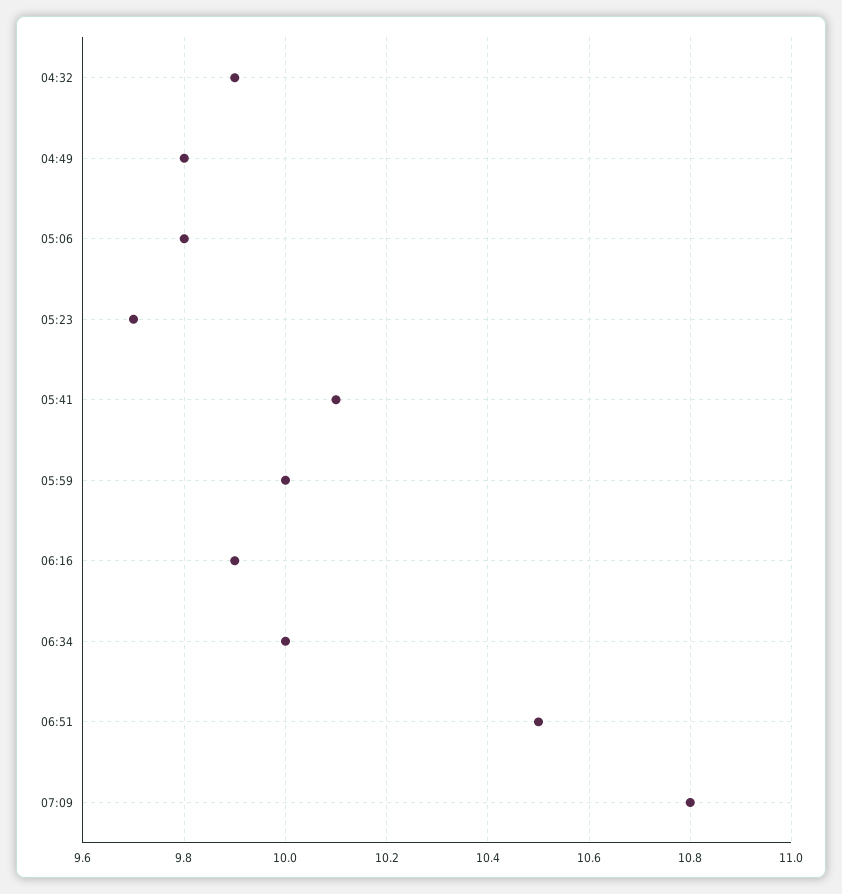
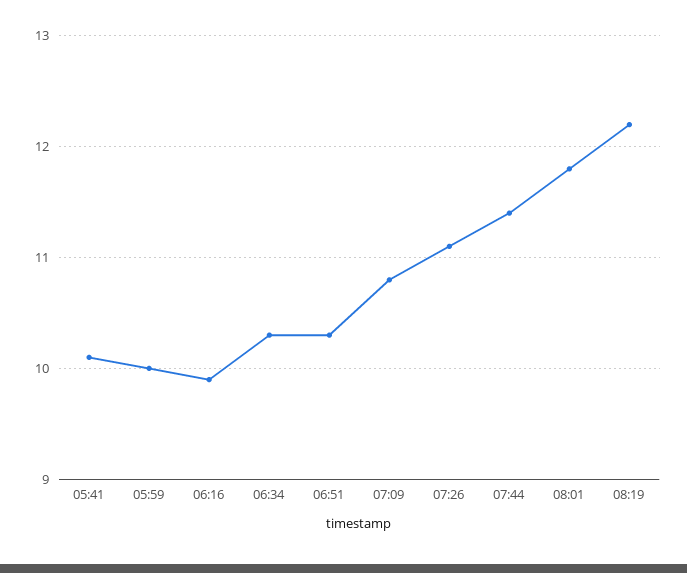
04:32: 9.9 -> none
04:49: 9.8 -> none
05:06: 9.8 -> none
05:23: 9.7 -> none
06:34: 10 -> 10.3
06:51: 10.5 -> 10.3
07:26: none -> 11.1
07:44: none -> 11.4
08:01: none -> 11.8
08:19: none -> 12.2

